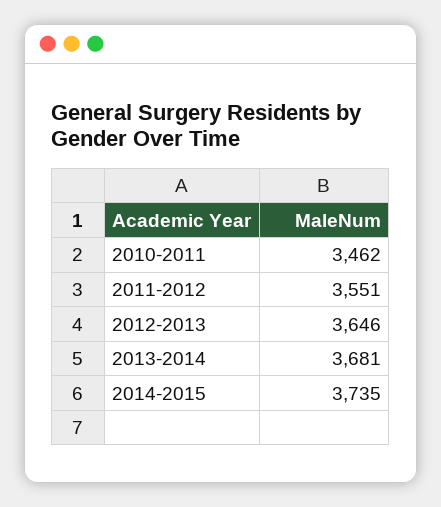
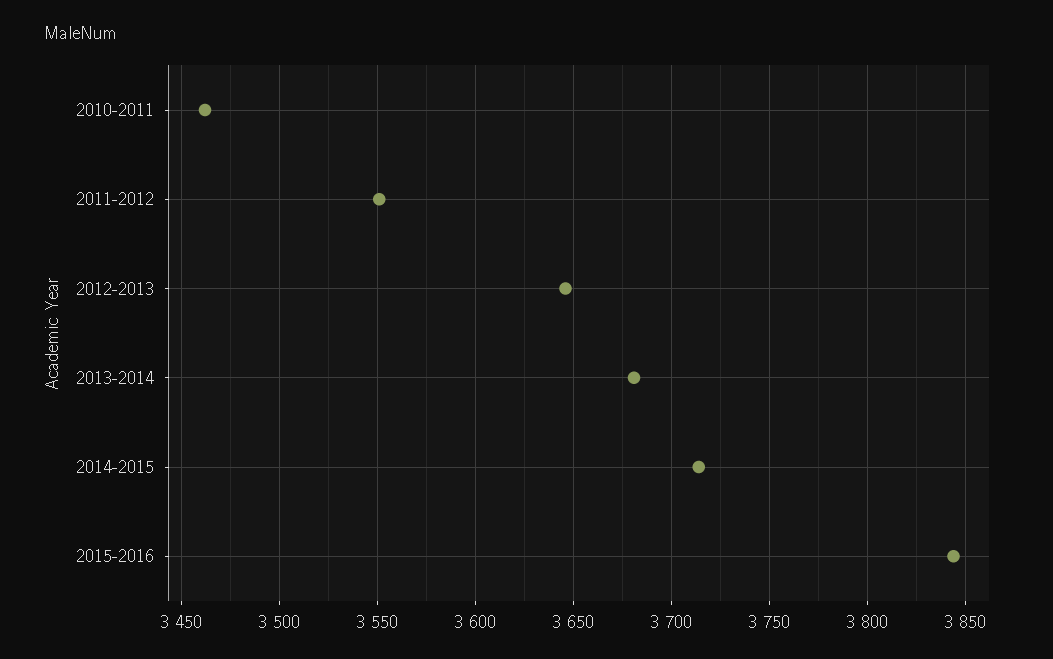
2014-2015: 3735 -> 3715
2015-2016: none -> 3845

